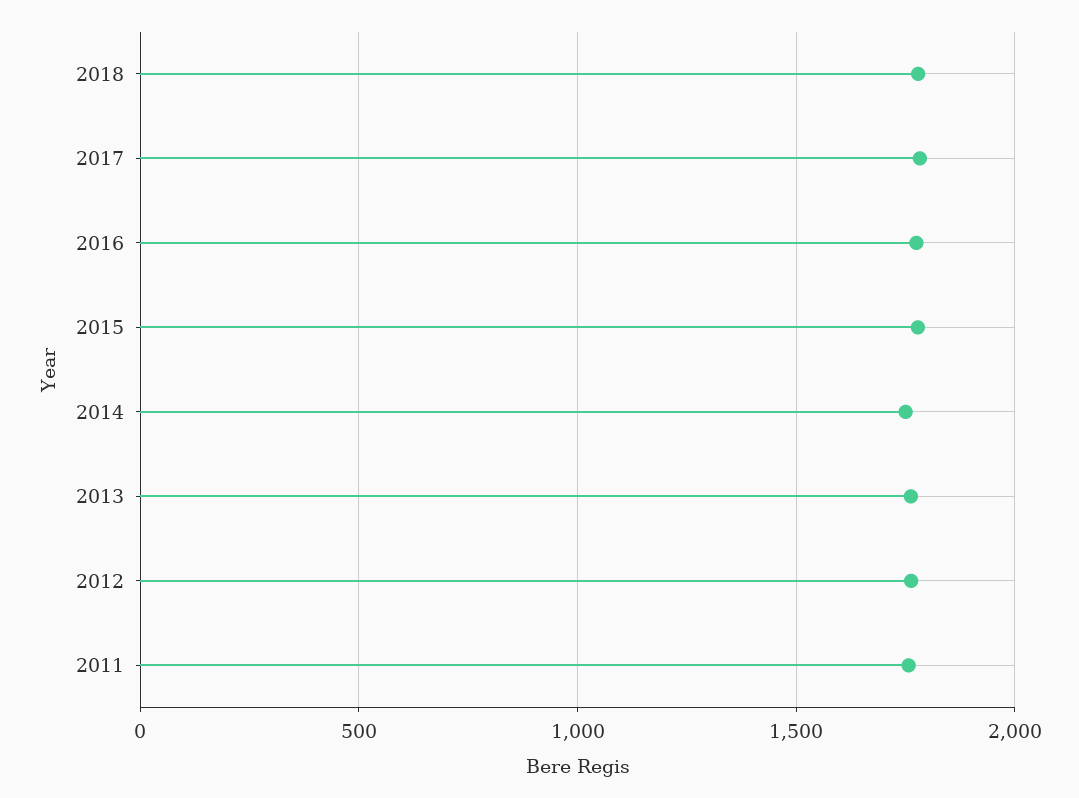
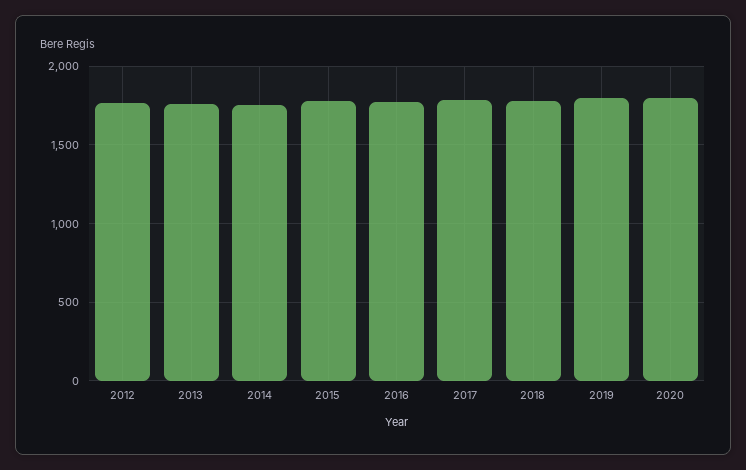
2011: 1750 -> none
2019: none -> 1800
2020: none -> 1800

